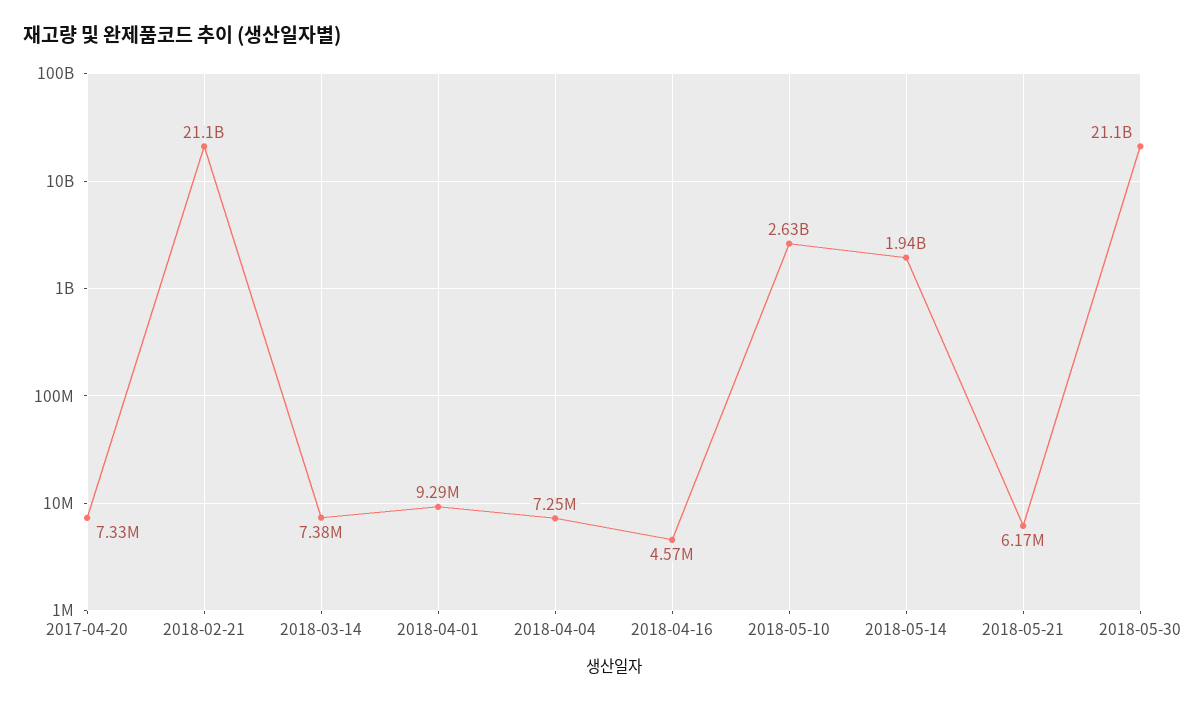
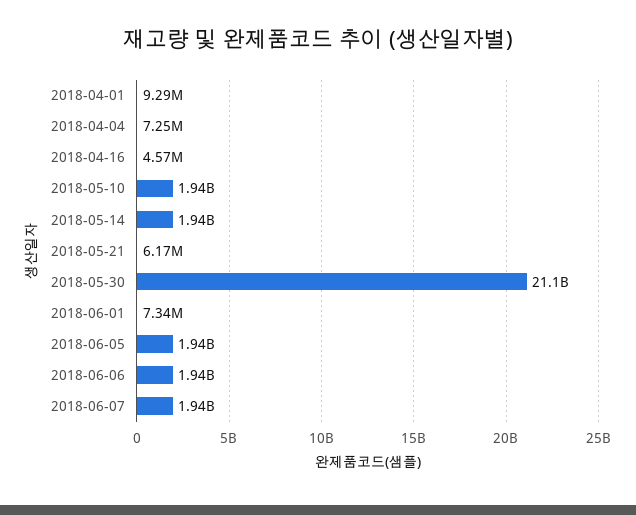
2017-04-20: 7330000 -> none
2018-02-21: 21100000000 -> none
2018-03-14: 7380000 -> none
2018-05-10: 2630000000 -> 1940000000
2018-06-01: none -> 7340000
2018-06-05: none -> 1940000000
2018-06-06: none -> 1940000000
2018-06-07: none -> 1940000000

